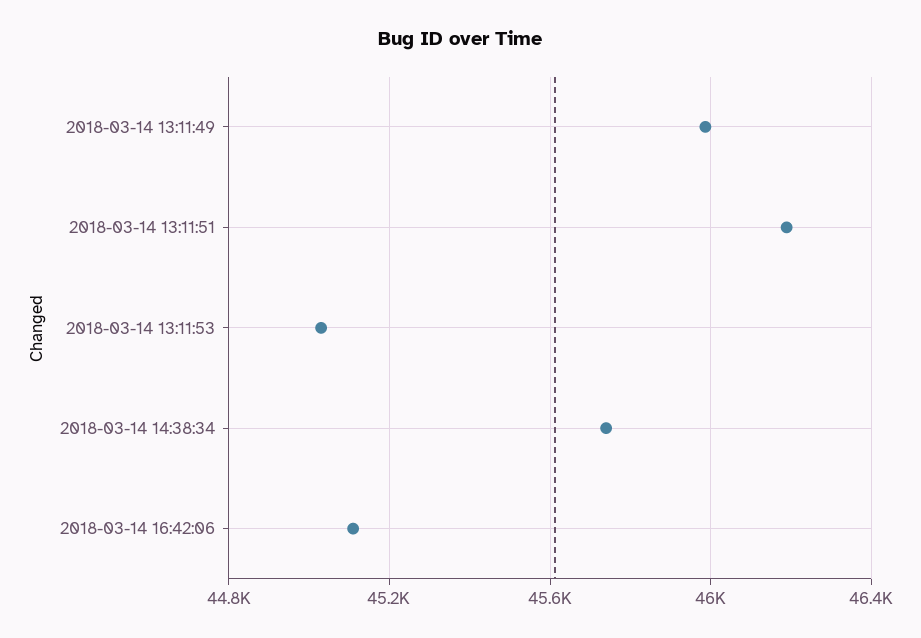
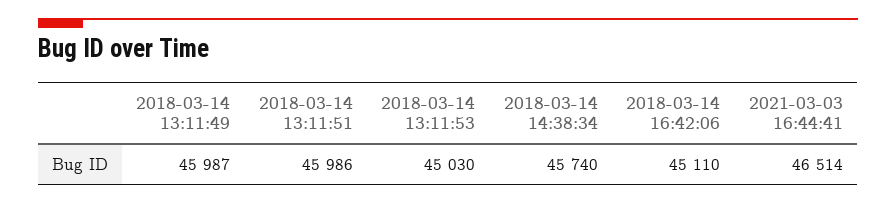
2018-03-14 13:11:51: 46200 -> 45986
2021-03-03 16:44:41: none -> 46514

